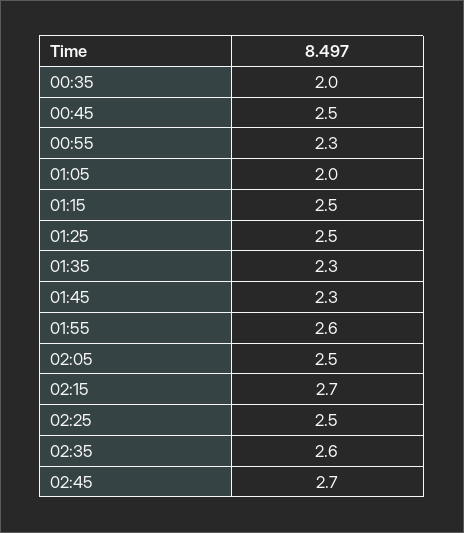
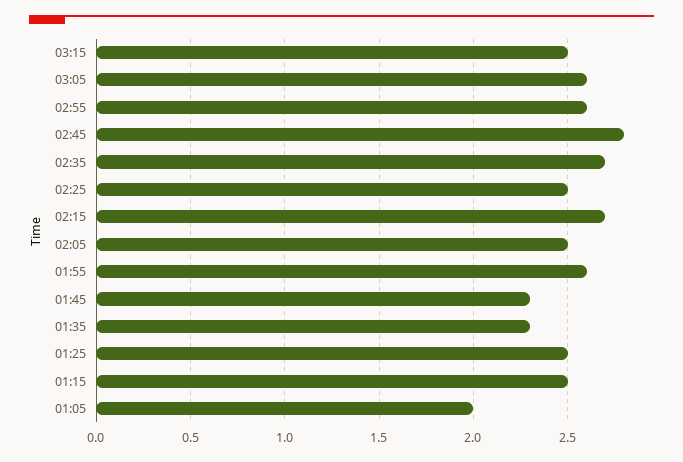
00:35: 2 -> none
00:45: 2.5 -> none
00:55: 2.3 -> none
02:35: 2.6 -> 2.7
02:45: 2.7 -> 2.8
03:15: none -> 2.5
03:05: none -> 2.6
02:55: none -> 2.6

